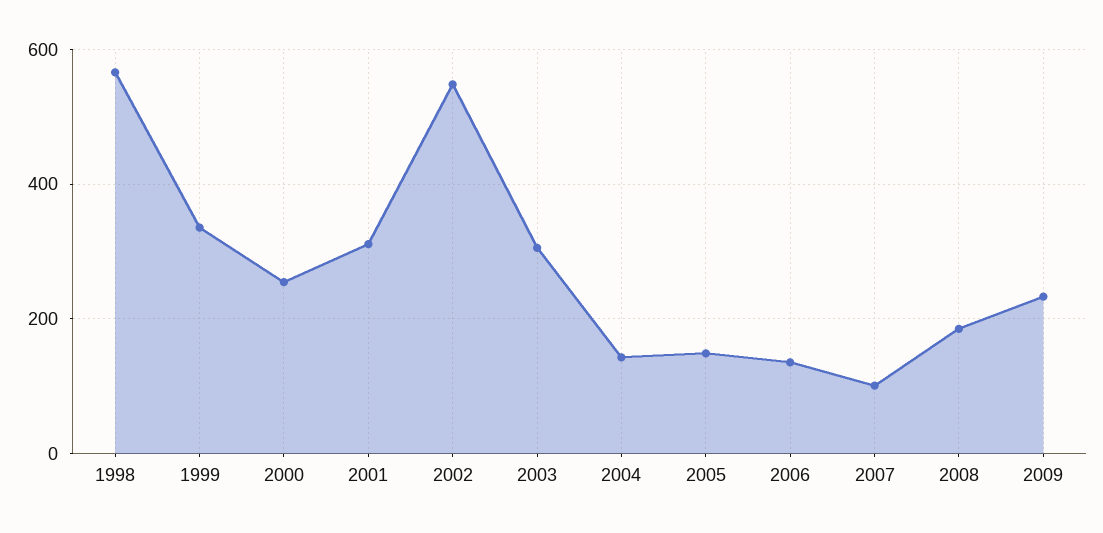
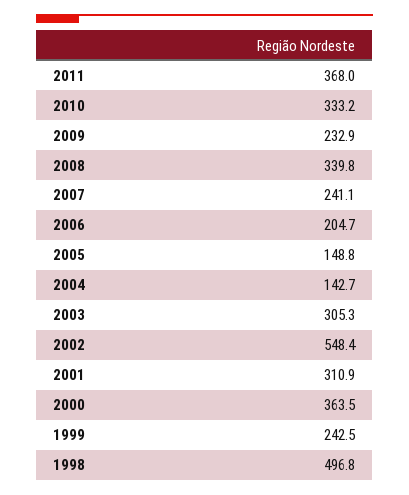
1998: 560 -> 496.8
1999: 340 -> 242.5
2000: 260 -> 363.5
2006: 140 -> 204.7
2007: 100 -> 241.1
2008: 180 -> 339.8
2011: none -> 368
2010: none -> 333.2

